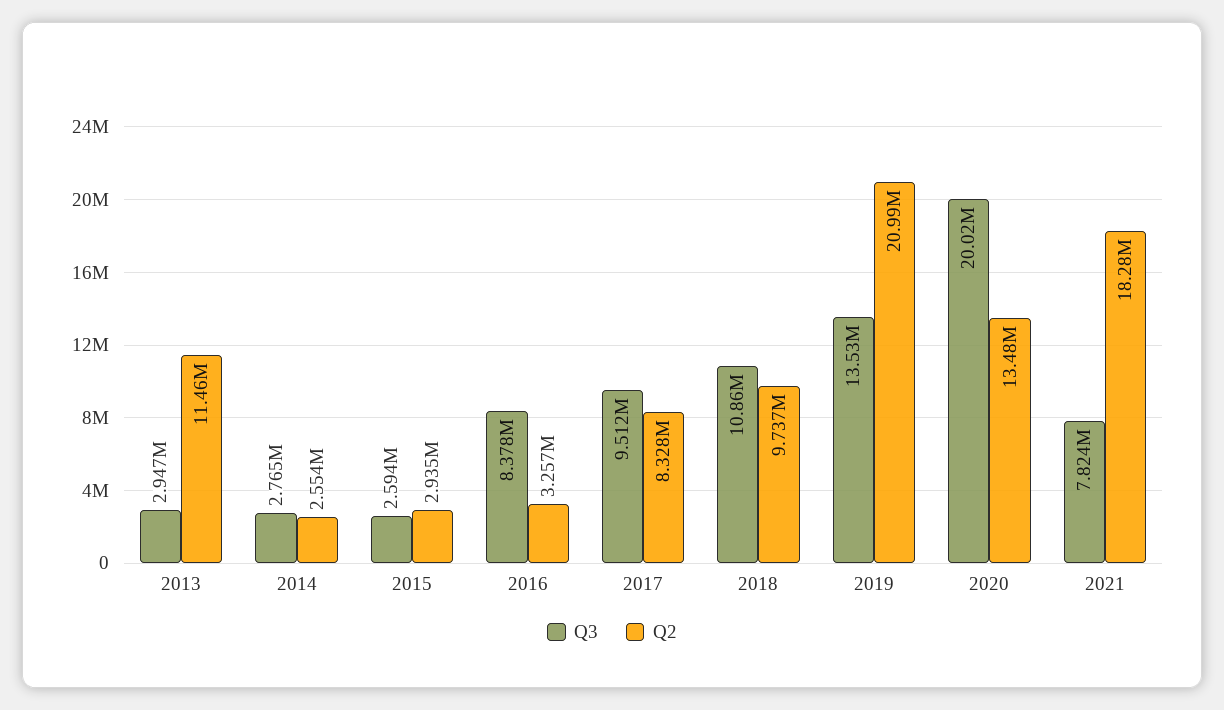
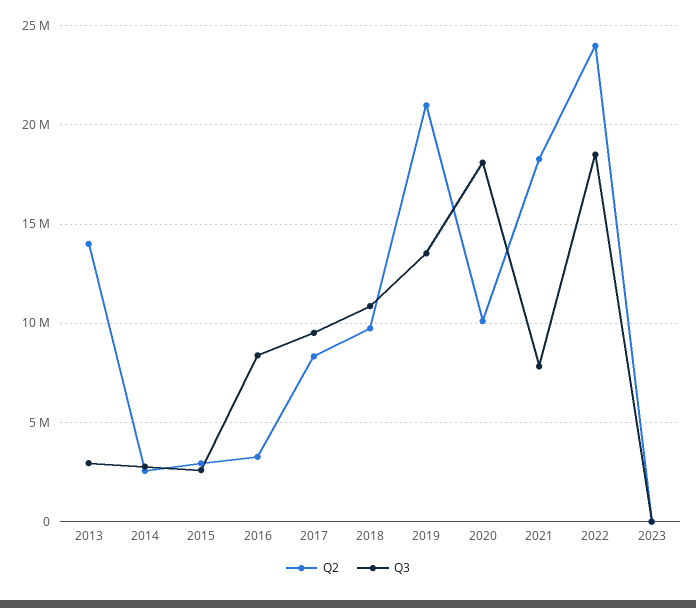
Q2, 2013: 11460000 -> 14000000
Q3, 2020: 20020000 -> 18000000
Q2, 2020: 13480000 -> 10000000
Q2, 2022: none -> 24000000
Q3, 2022: none -> 18500000
Q2, 2023: none -> 0
Q3, 2023: none -> 0

